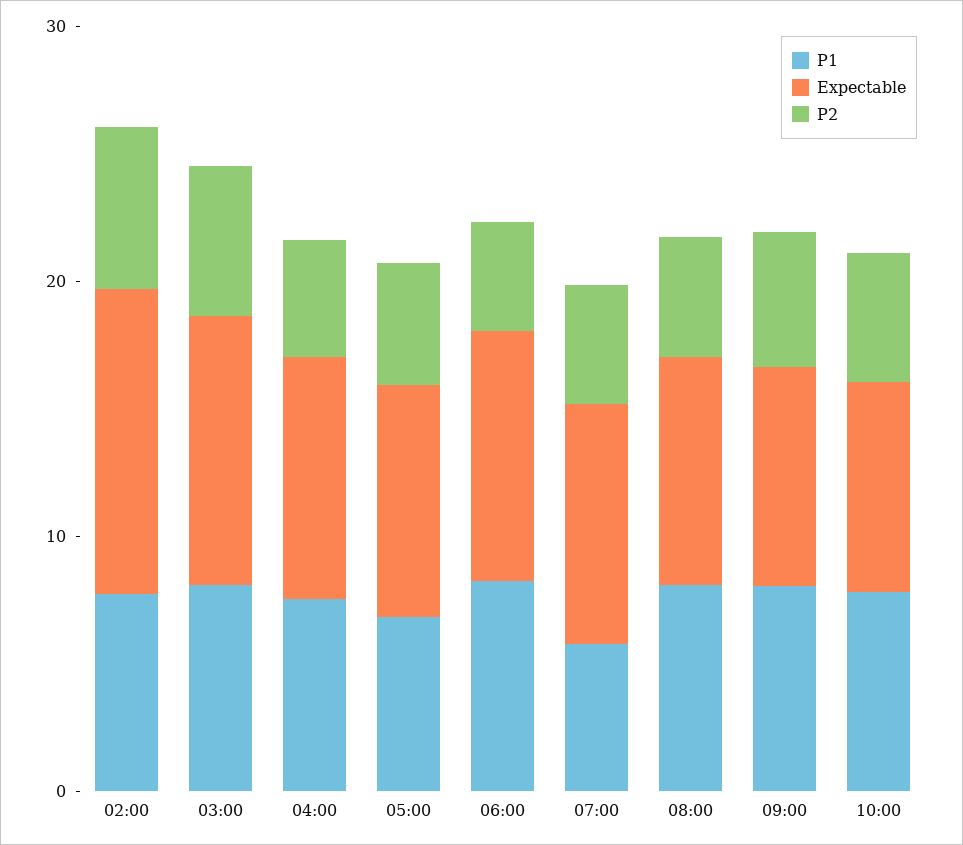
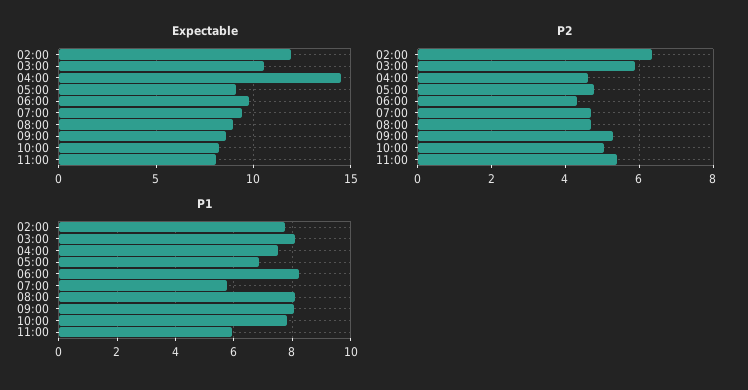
Expectable, 04:00: 10 -> 14.5
Expectable, 11:00: none -> 8
P2, 11:00: none -> 5.4
P1, 11:00: none -> 6

